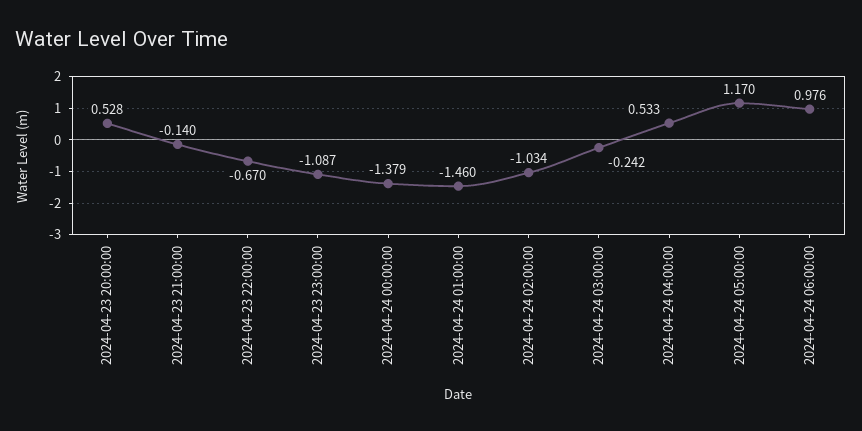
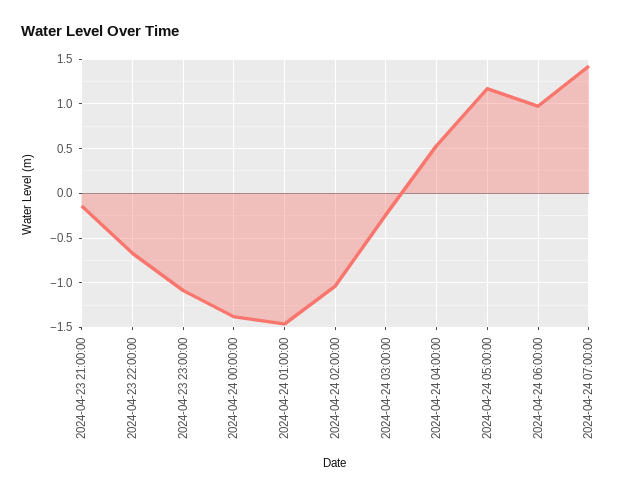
2024-04-23 20:00:00: 0.528 -> none
2024-04-24 07:00:00: none -> 1.4

